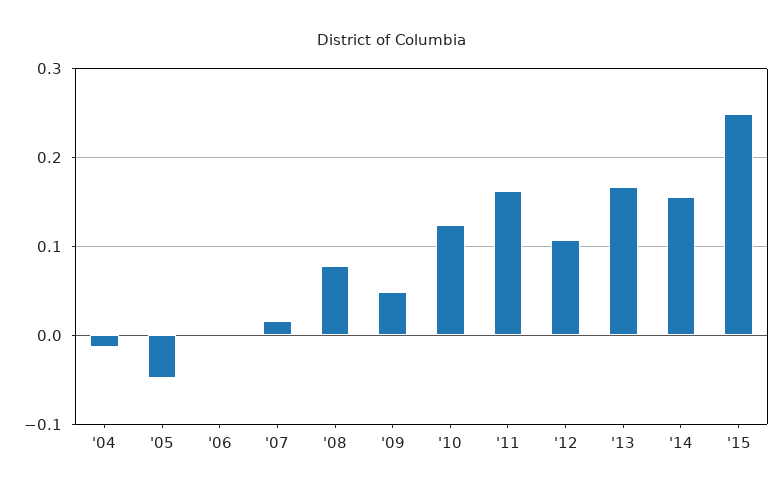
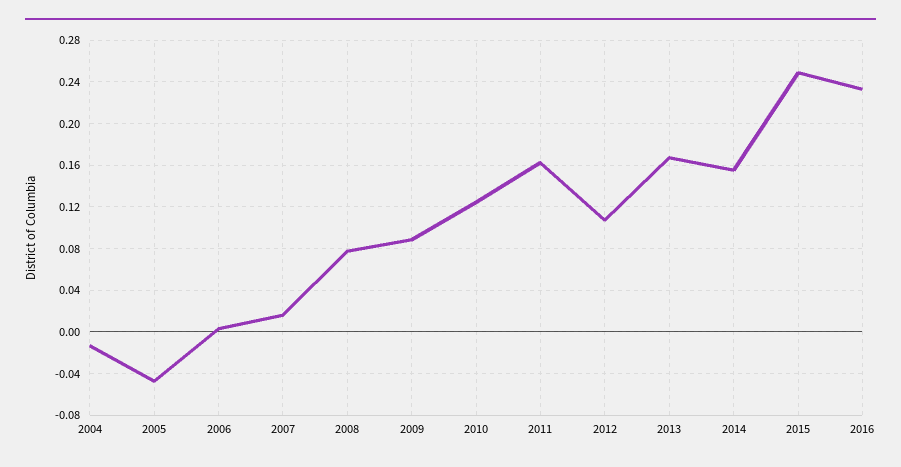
'09: 0.05 -> 0.09
2016: none -> 0.23

